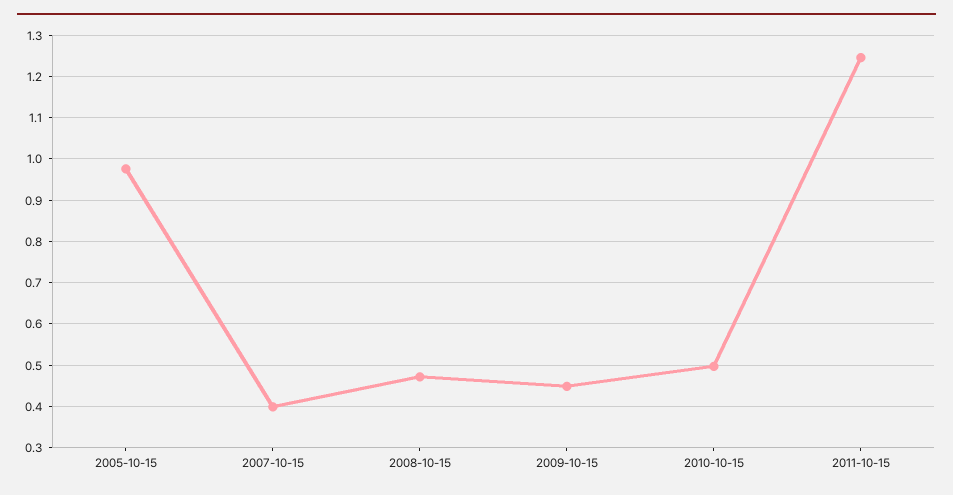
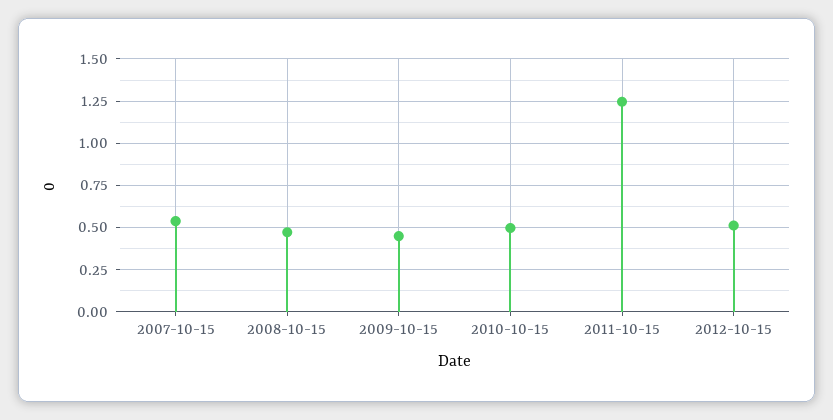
2005-10-15: 0.98 -> none
2007-10-15: 0.4 -> 0.55
2012-10-15: none -> 0.5

